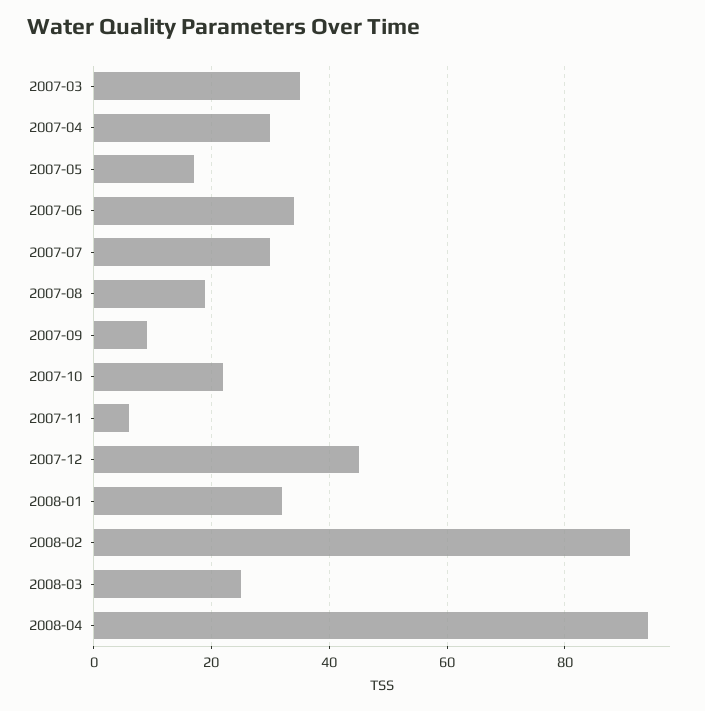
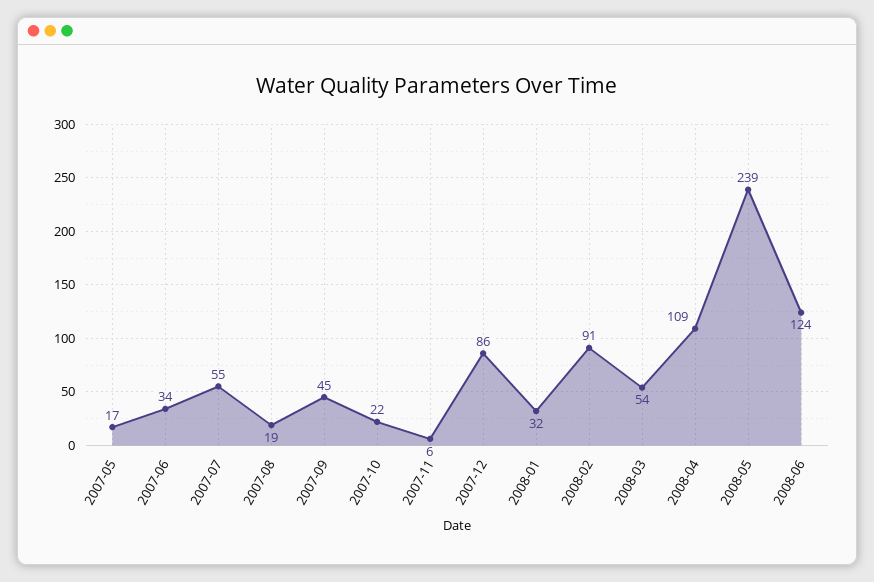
2007-03: 35 -> none
2007-04: 30 -> none
2007-07: 30 -> 55
2007-09: 10 -> 45
2007-12: 45 -> 86
2008-03: 25 -> 54
2008-04: 95 -> 109
2008-05: none -> 239
2008-06: none -> 124

